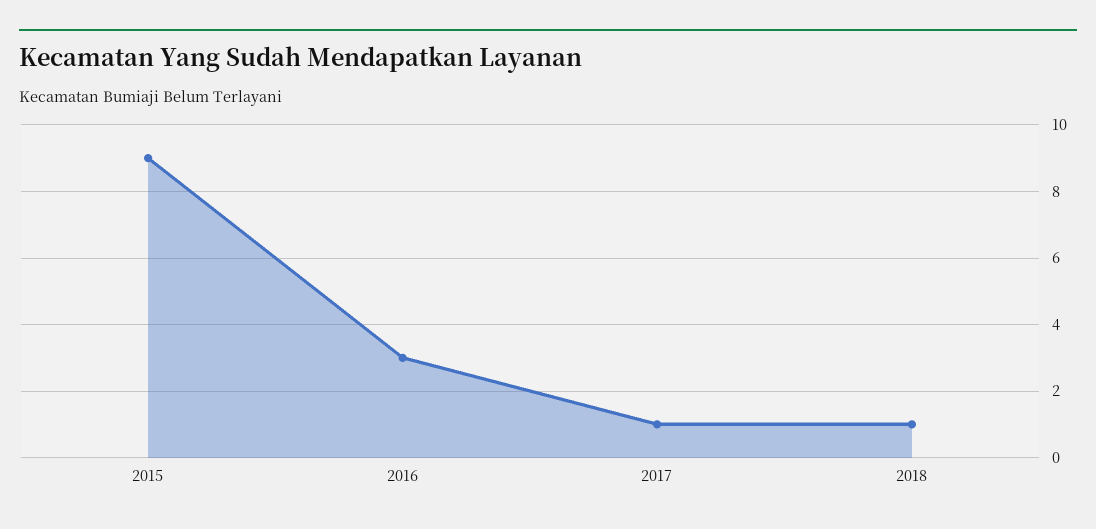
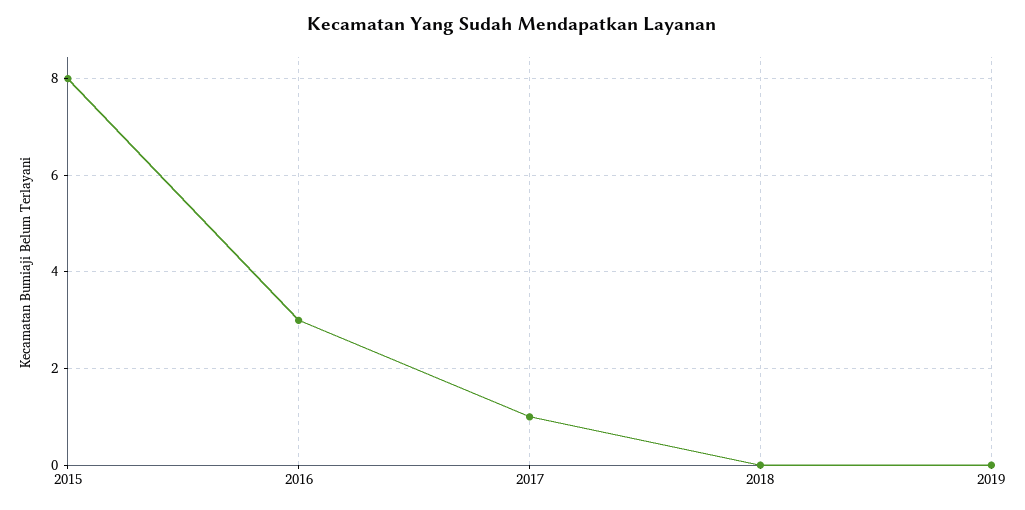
2015: 9 -> 8
2018: 1 -> 0
2019: none -> 0

